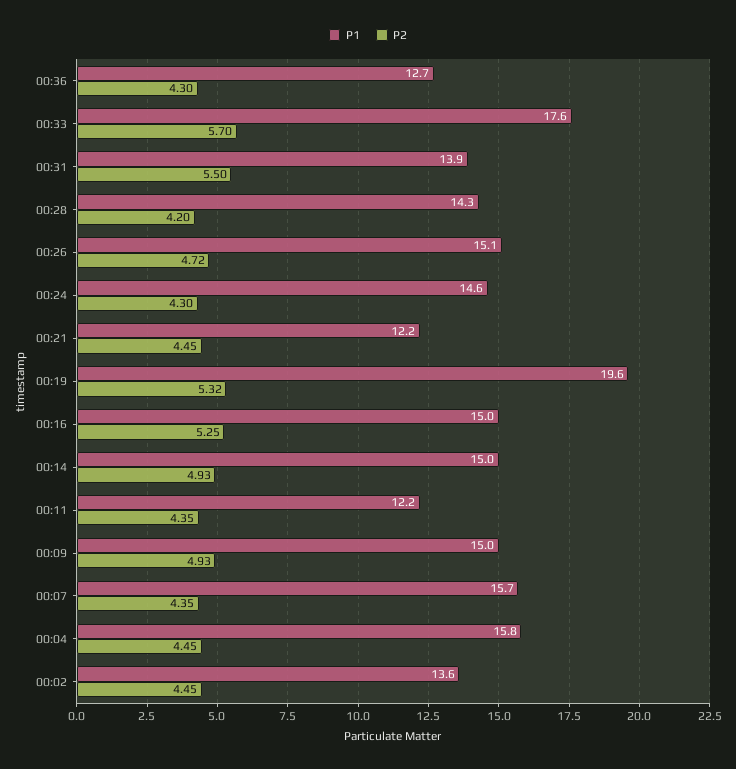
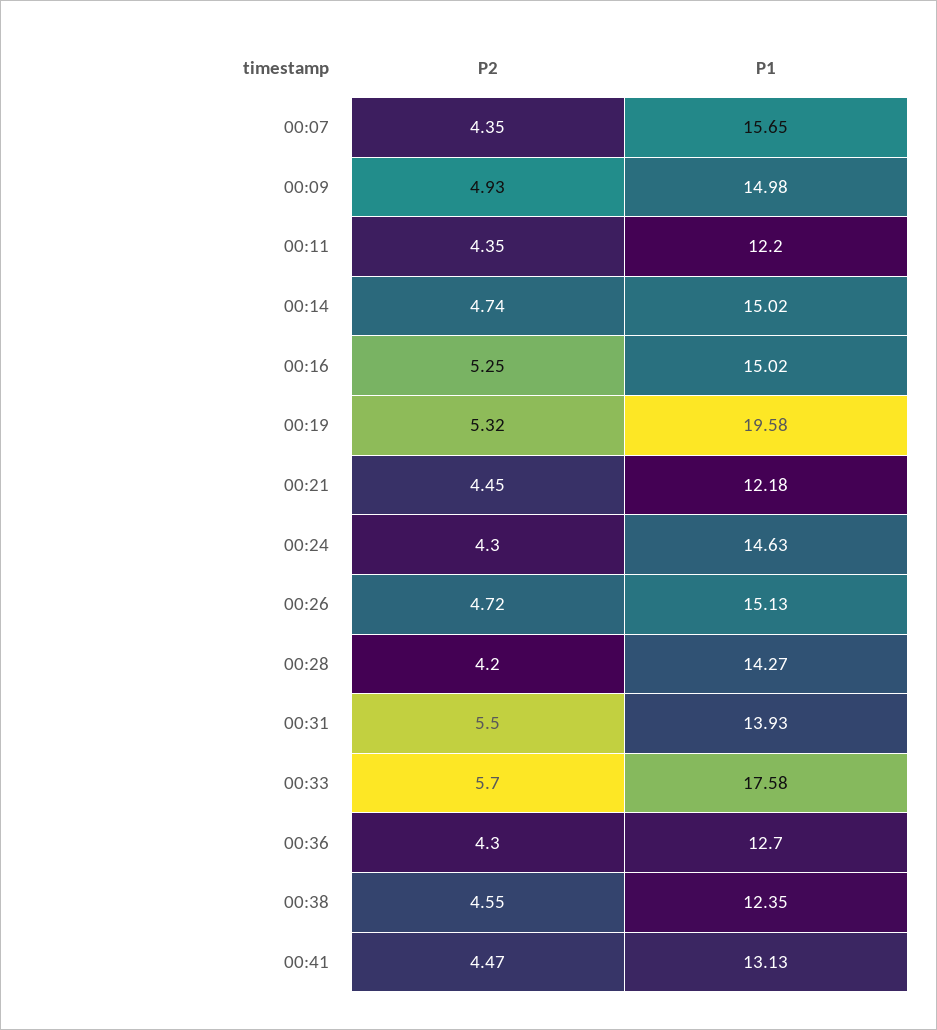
P2, 00:14: 4.93 -> 4.74
P1, 00:04: 15.8 -> none
P2, 00:04: 4.45 -> none
P1, 00:02: 13.6 -> none
P2, 00:02: 4.45 -> none
P2, 00:38: none -> 4.55
P1, 00:38: none -> 12.35
P2, 00:41: none -> 4.47
P1, 00:41: none -> 13.13

